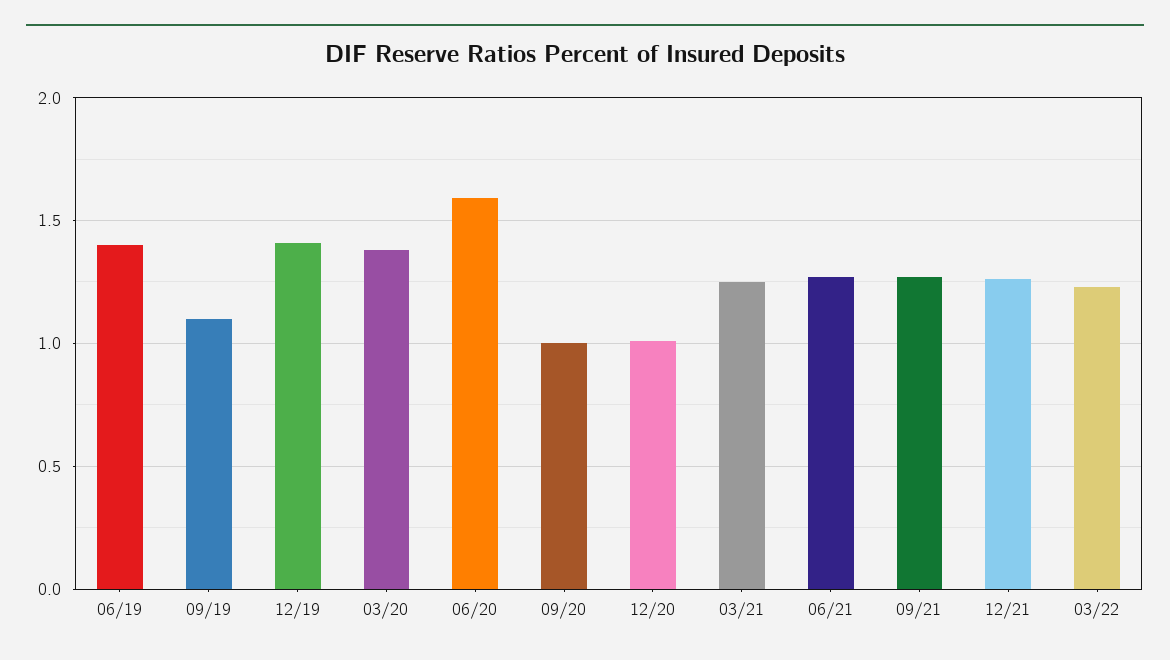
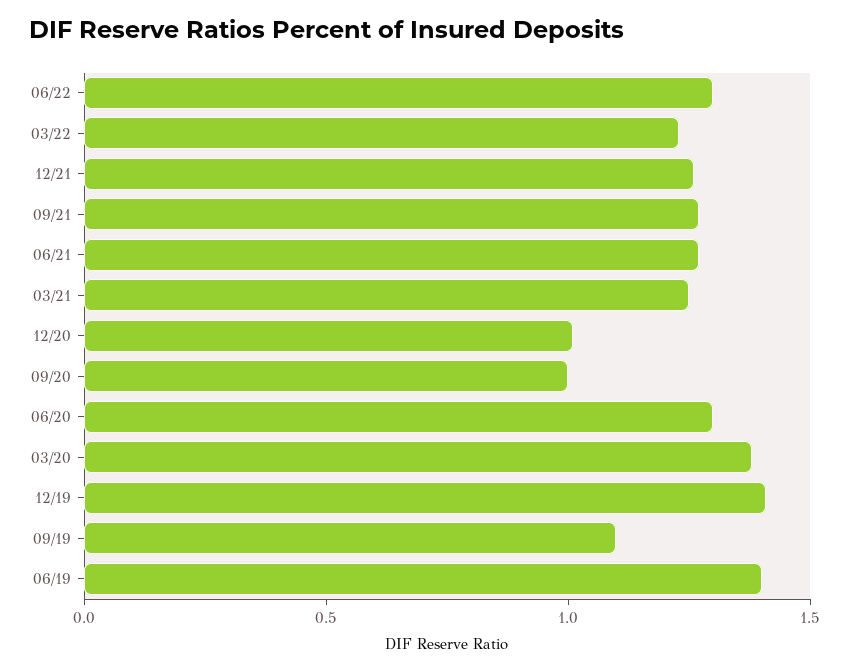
06/20: 1.6 -> 1.3
06/22: none -> 1.3

